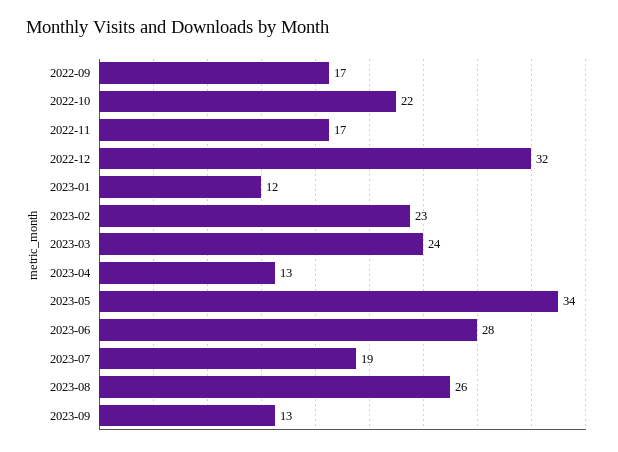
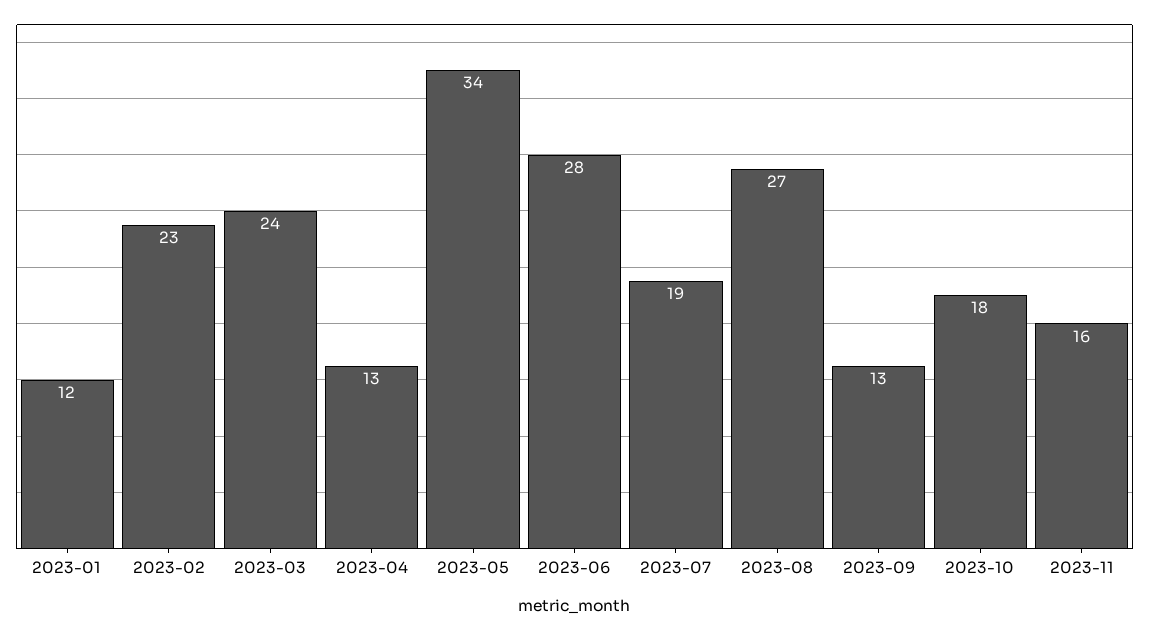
2022-09: 17 -> none
2022-10: 22 -> none
2022-11: 17 -> none
2022-12: 32 -> none
2023-08: 26 -> 27
2023-10: none -> 18
2023-11: none -> 16

